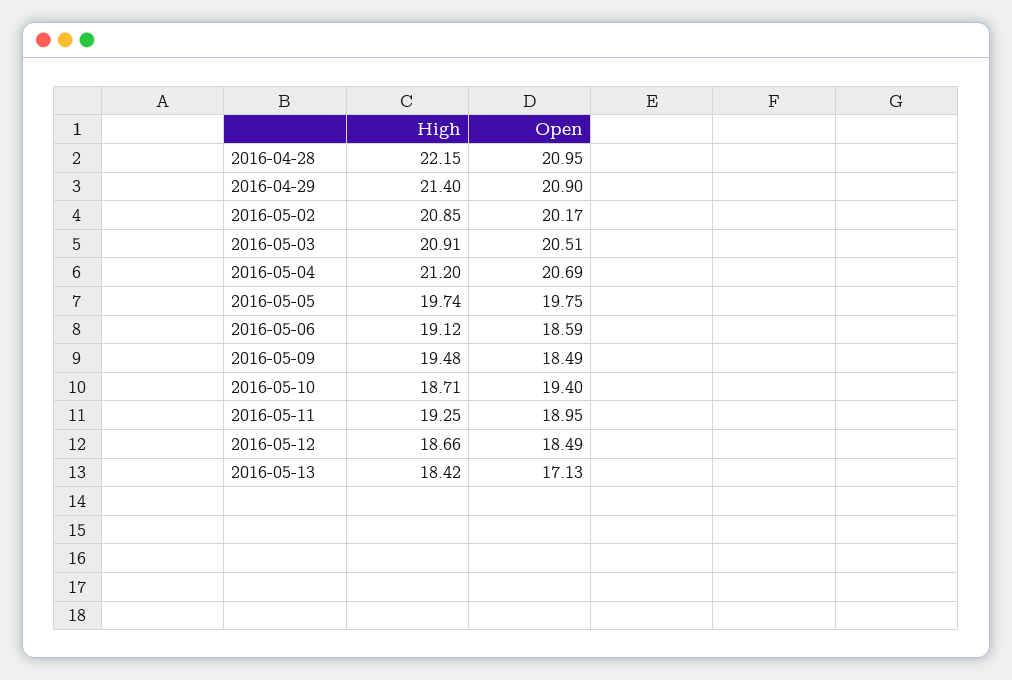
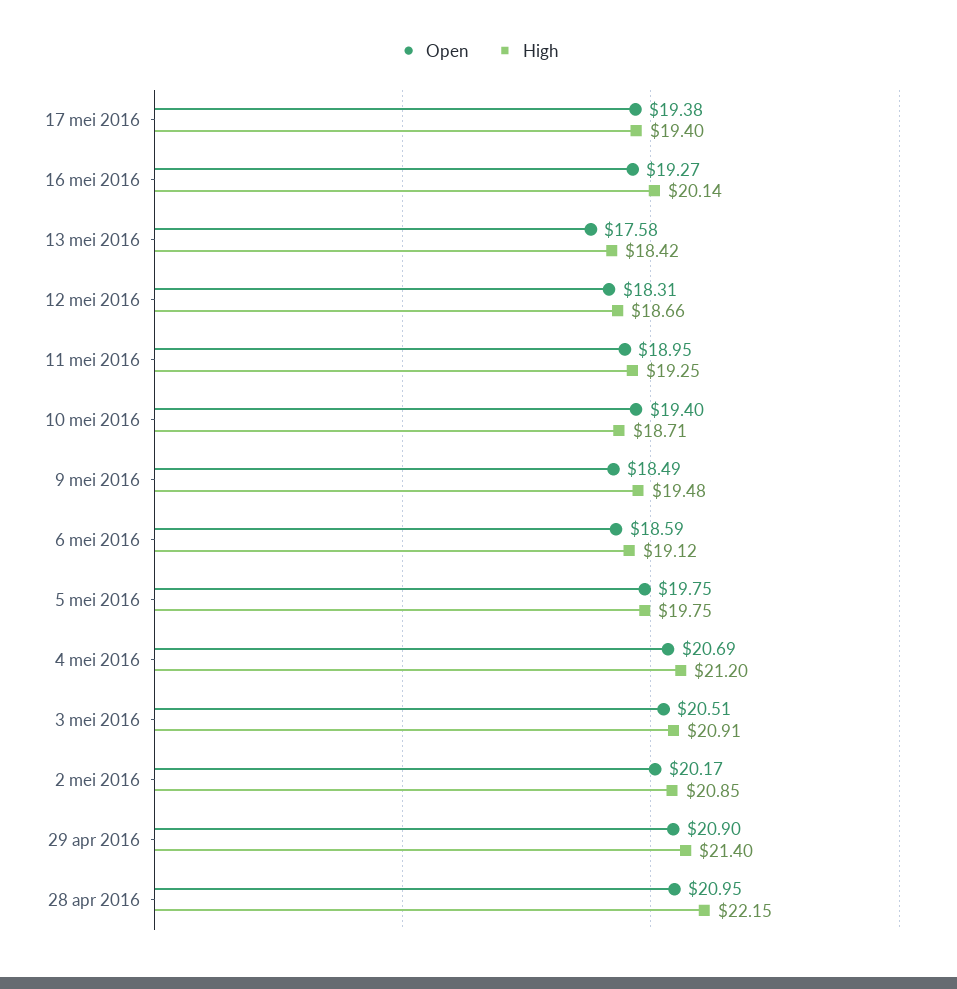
High, 2016-05-05: 19.74 -> 19.75
Open, 2016-05-12: 18.49 -> 18.31
Open, 2016-05-13: 17.13 -> 17.58
Open, 17 mei 2016: none -> 19.38
High, 17 mei 2016: none -> 19.4
Open, 16 mei 2016: none -> 19.27
High, 16 mei 2016: none -> 20.14

